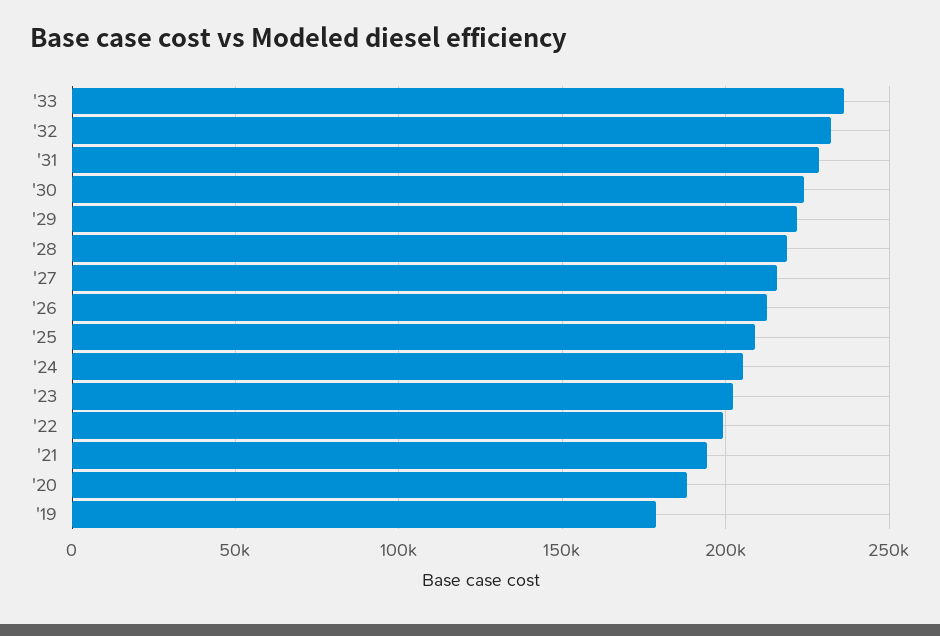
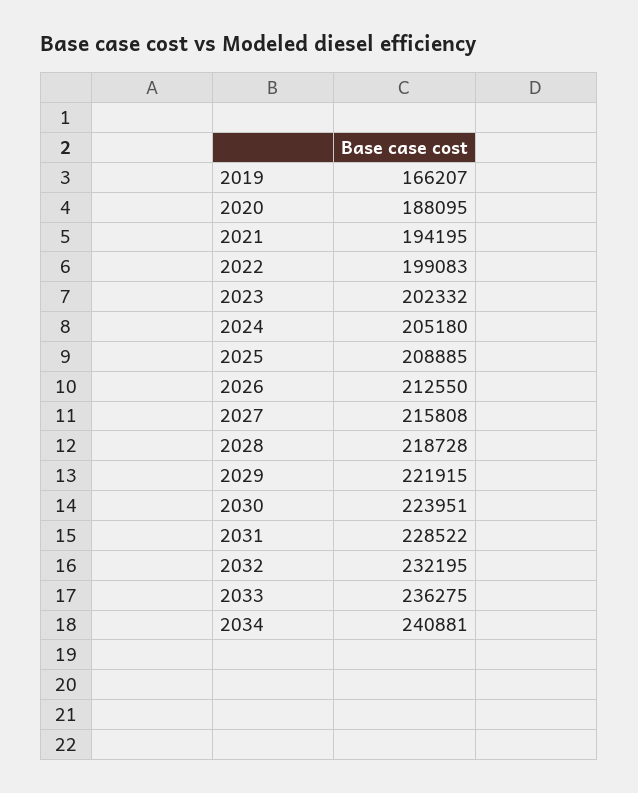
'19: 180000 -> 166207
2034: none -> 240881

